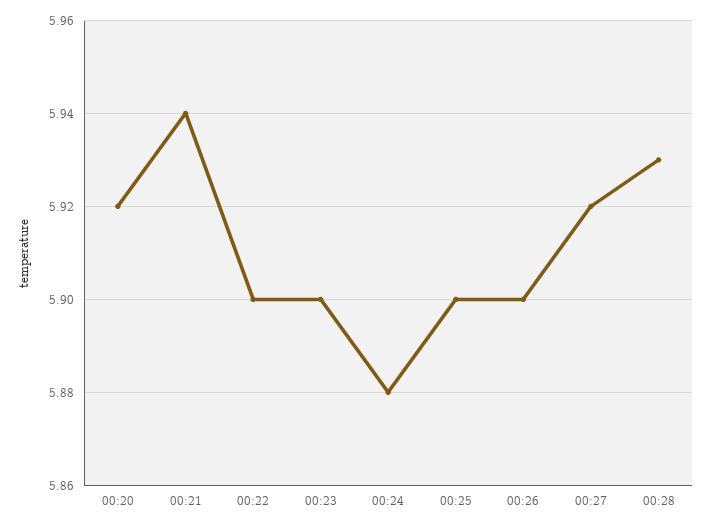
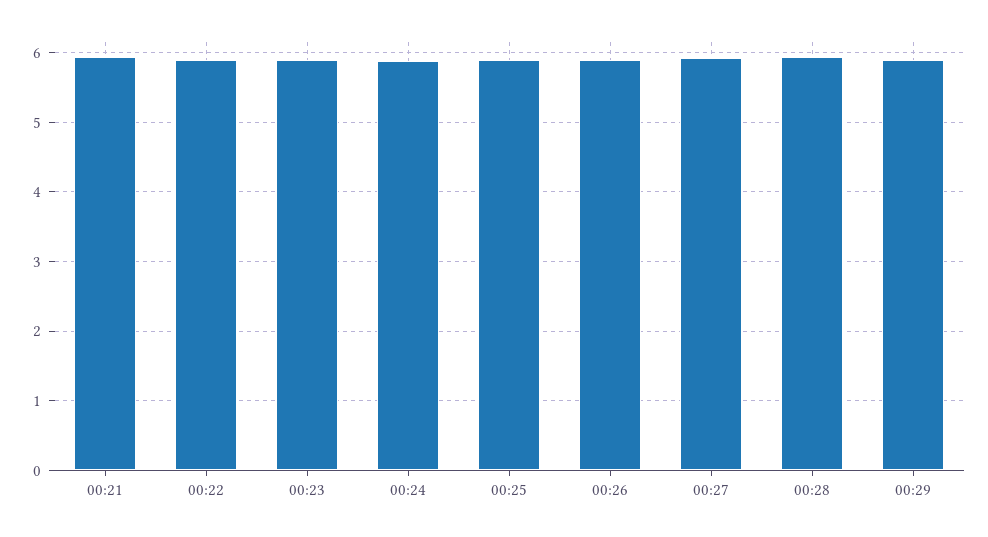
00:20: 5.92 -> none
00:29: none -> 5.9

